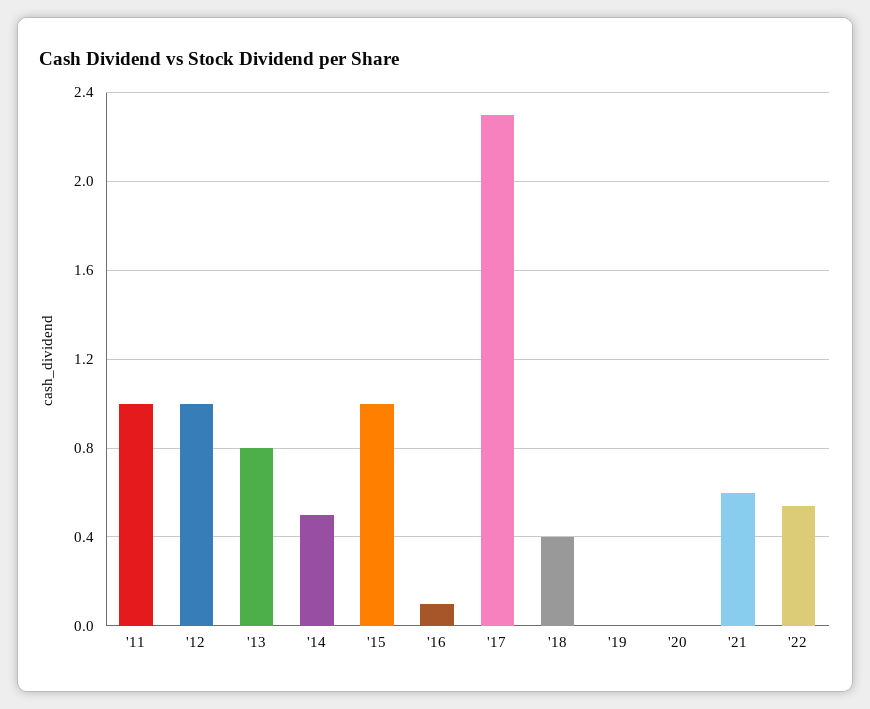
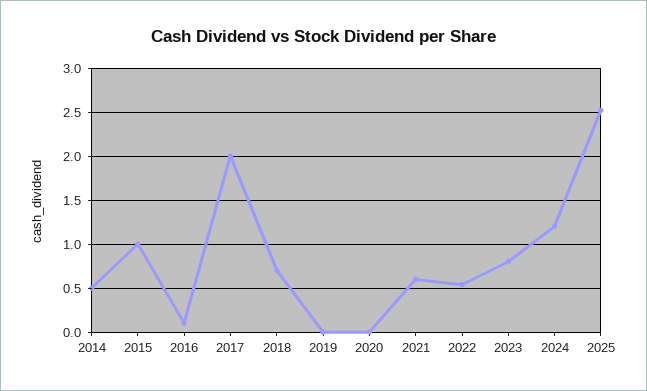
'11: 1 -> none
'12: 1 -> none
'13: 0.8 -> none
'17: 2.3 -> 2
'18: 0.4 -> 0.7
2023: none -> 0.8
2024: none -> 1.2
2025: none -> 2.5

